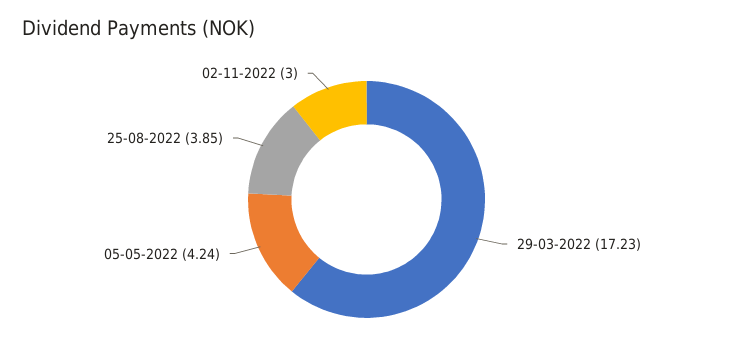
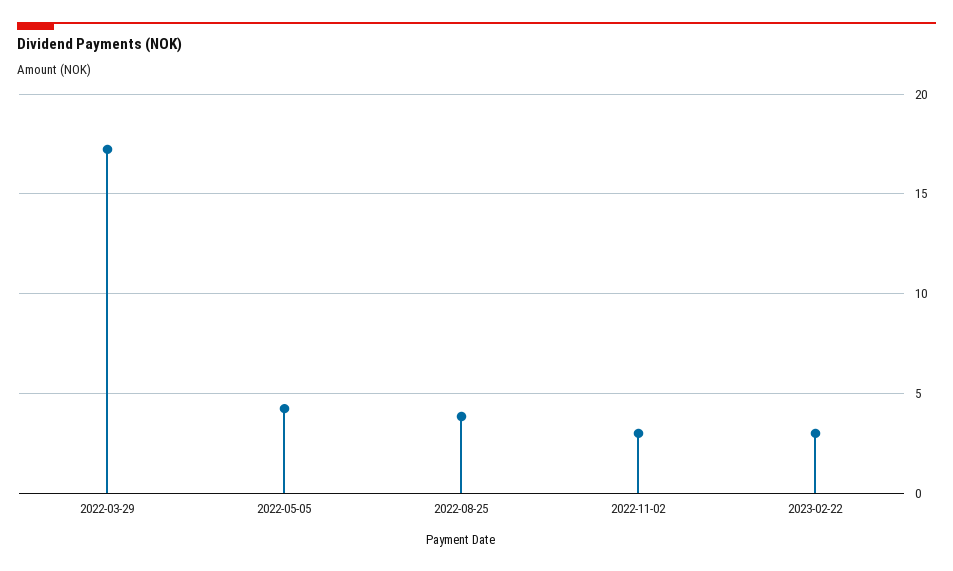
2023-02-22: none -> 3

